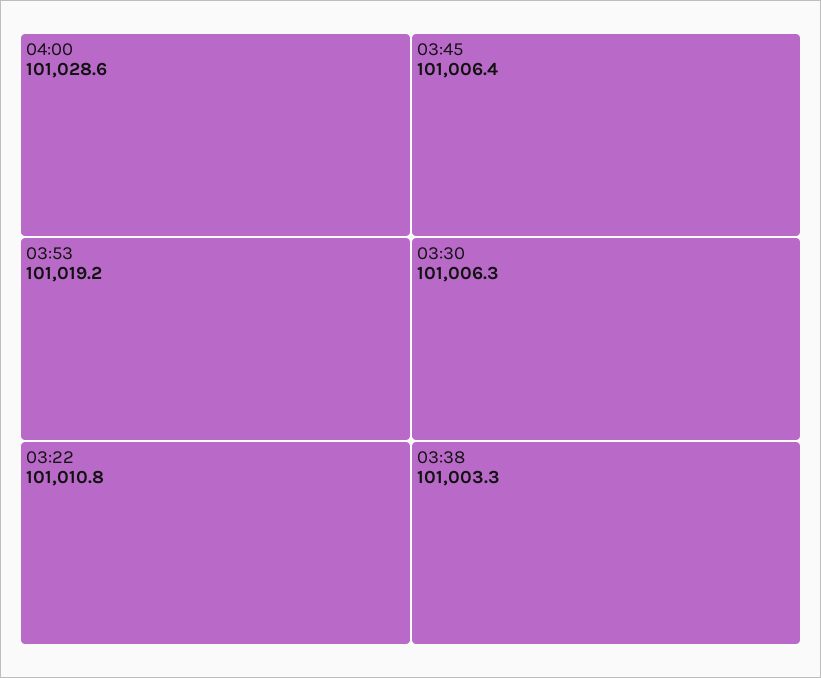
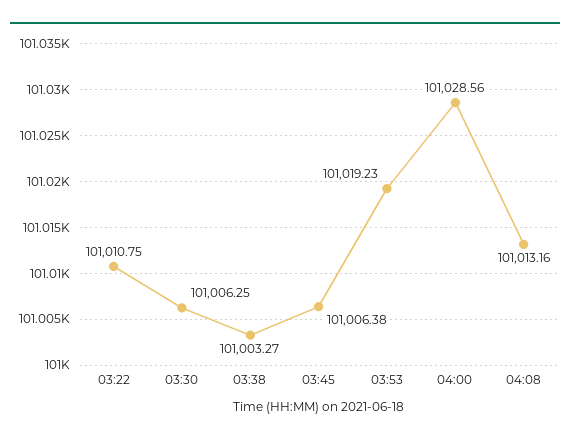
04:08: none -> 101013.16

